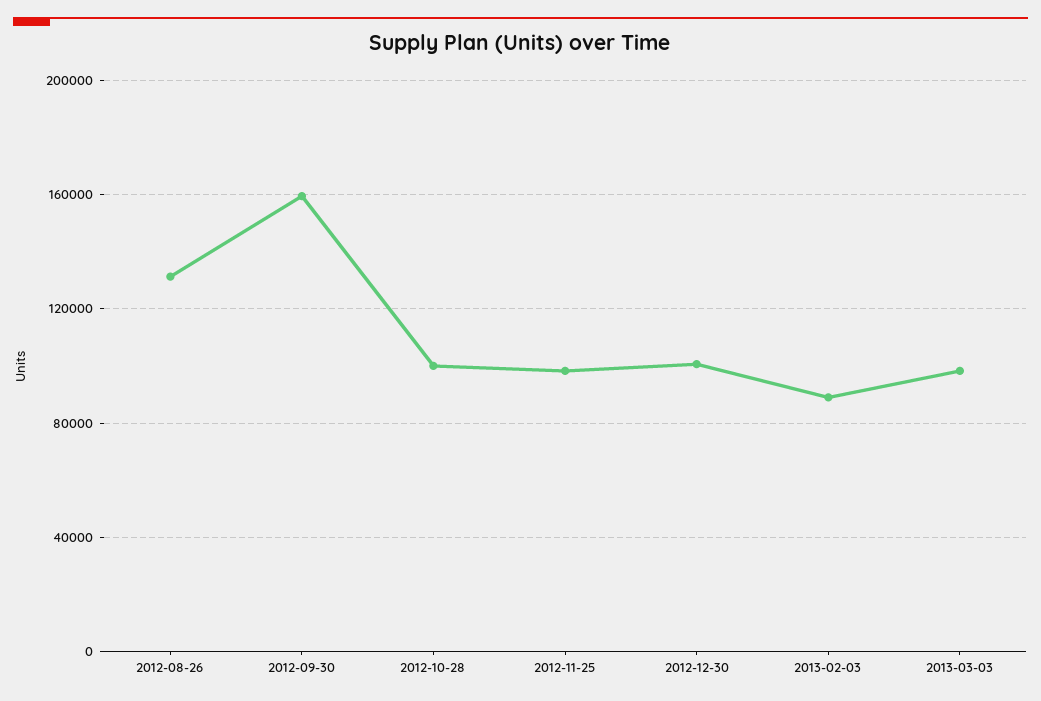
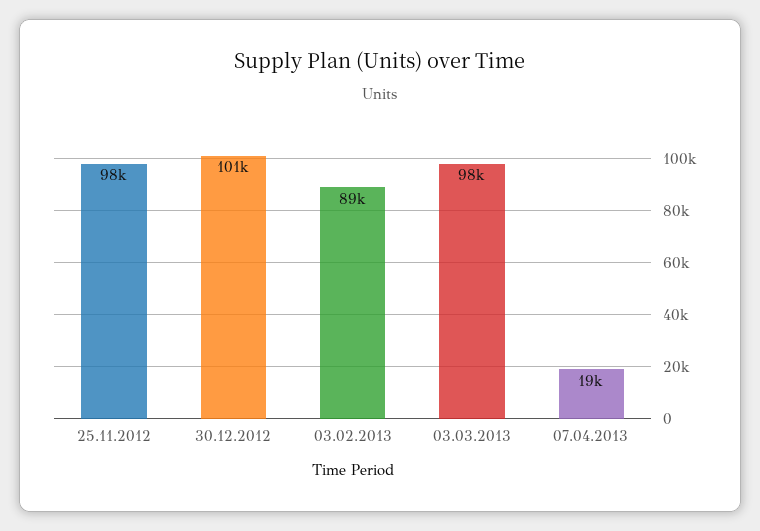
2012-08-26: 130000 -> none
2012-09-30: 160000 -> none
2012-10-28: 100000 -> none
07.04.2013: none -> 19000

